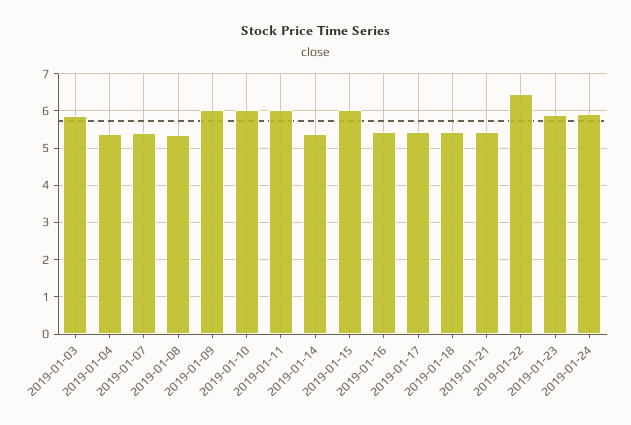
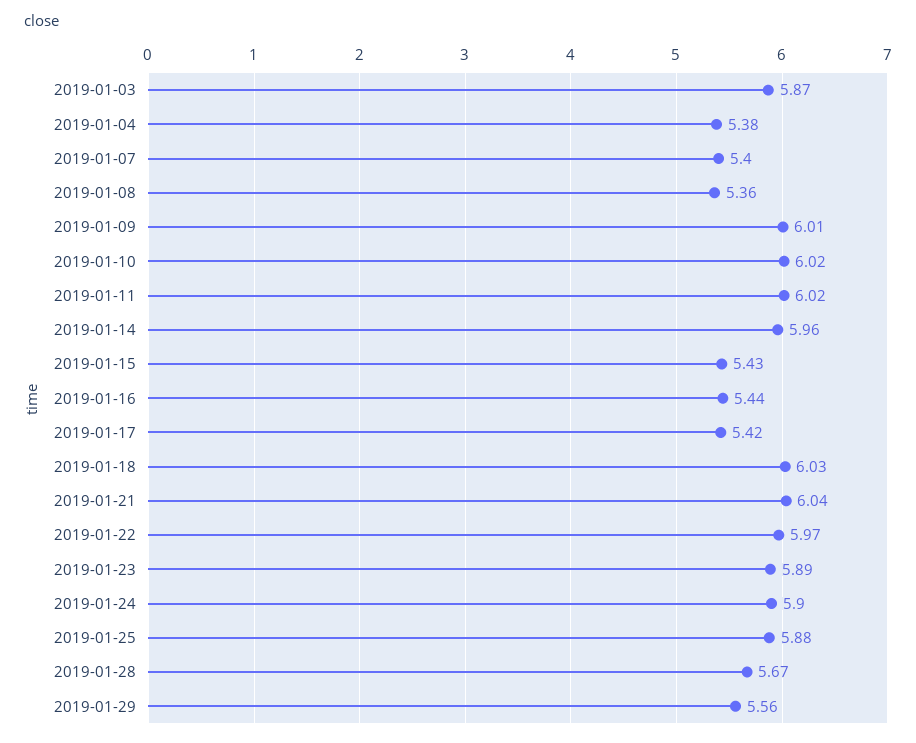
2019-01-14: 5.4 -> 5.96
2019-01-15: 6 -> 5.43
2019-01-18: 5.4 -> 6.03
2019-01-21: 5.4 -> 6.04
2019-01-22: 6.4 -> 5.97
2019-01-25: none -> 5.88
2019-01-28: none -> 5.67
2019-01-29: none -> 5.56

